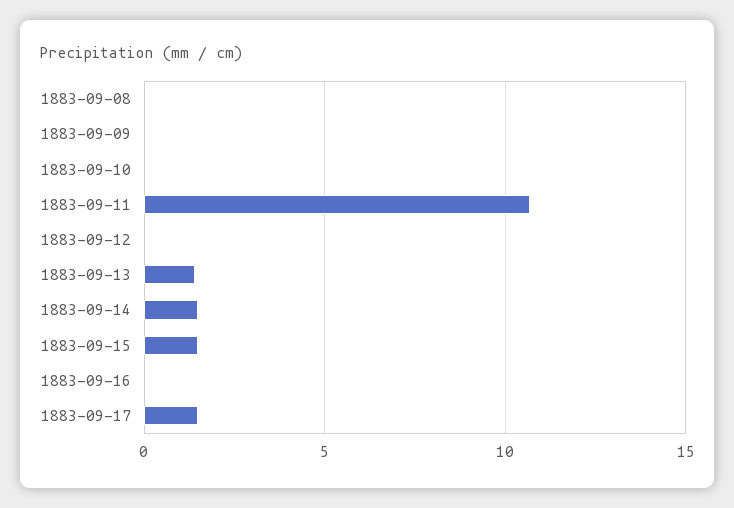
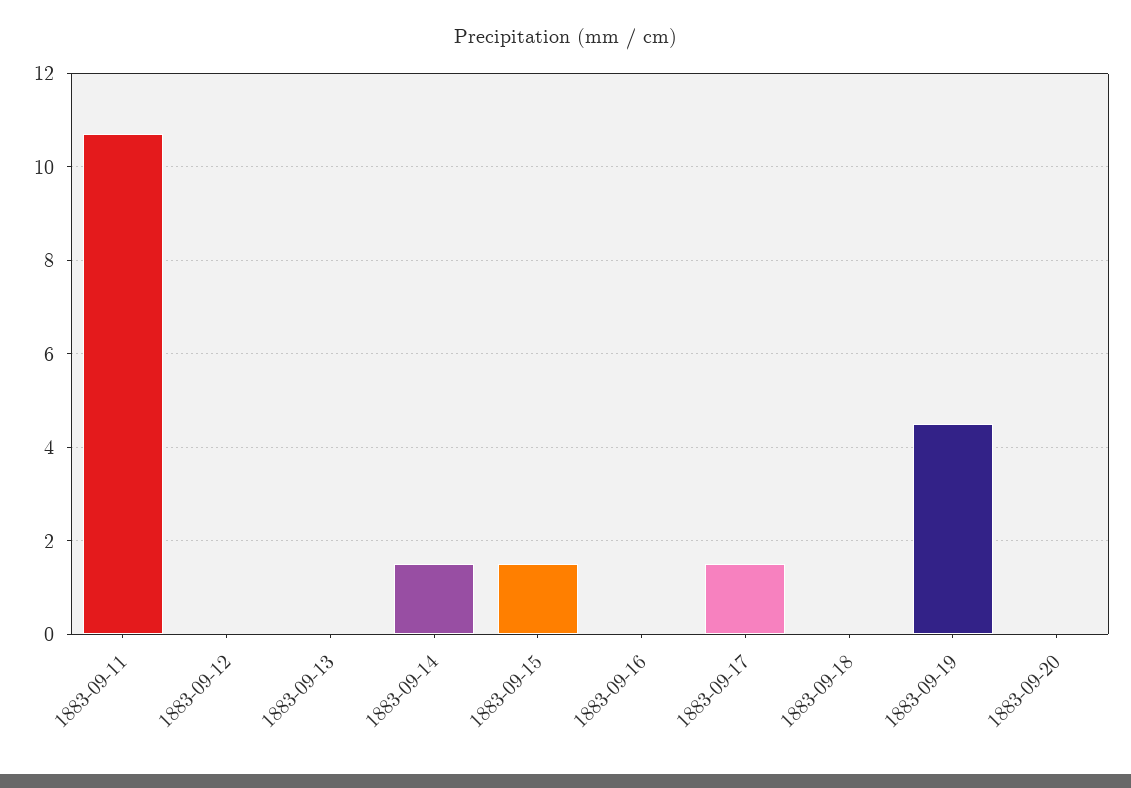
1883-09-08: 0 -> none
1883-09-09: 0 -> none
1883-09-10: 0 -> none
1883-09-13: 1.5 -> 0
1883-09-18: none -> 0
1883-09-19: none -> 4.5
1883-09-20: none -> 0

